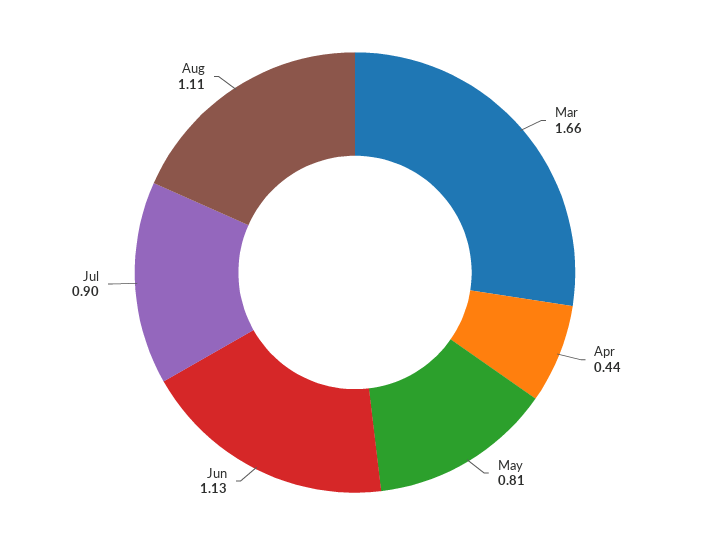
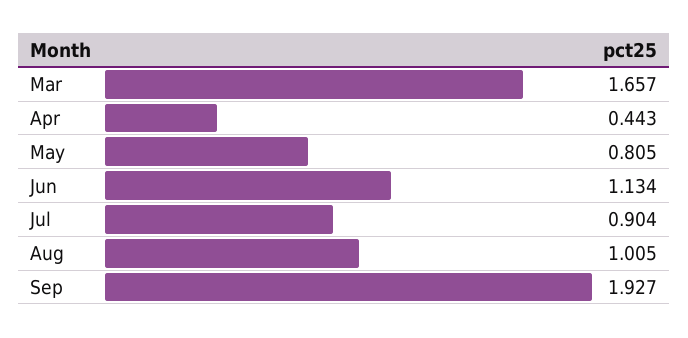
Aug: 1.11 -> 1.005
Sep: none -> 1.927

